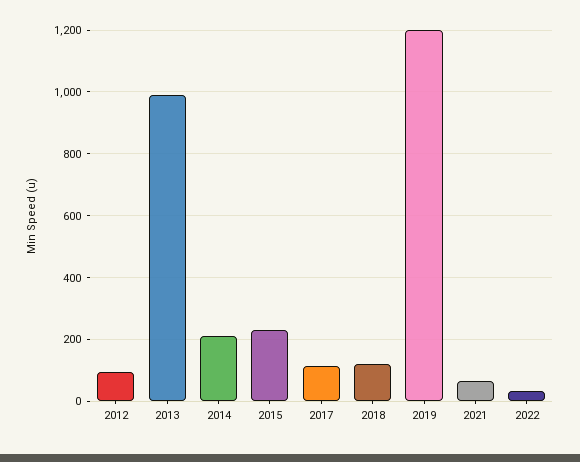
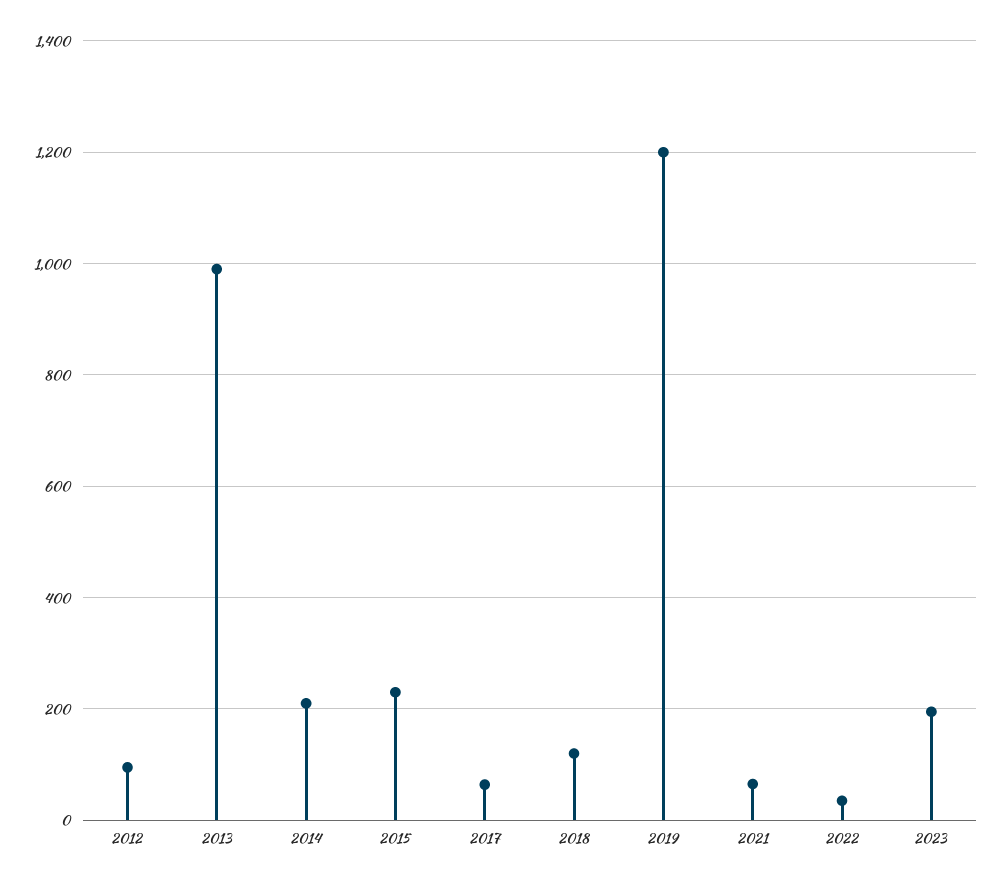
2017: 120 -> 60
2023: none -> 200

